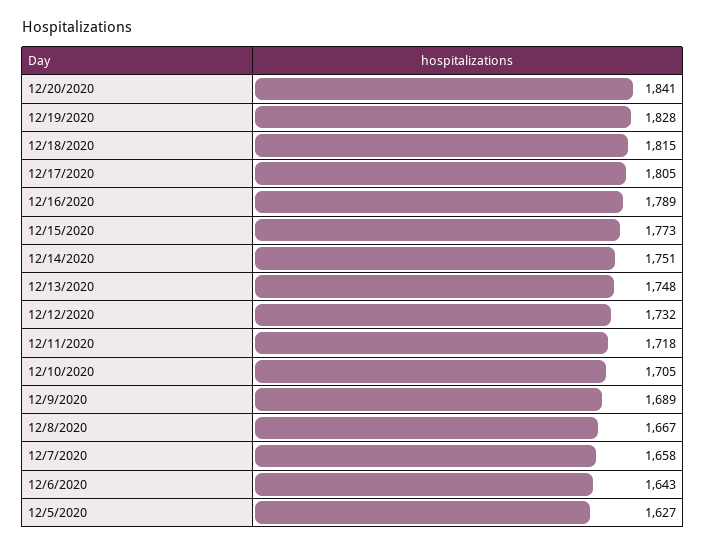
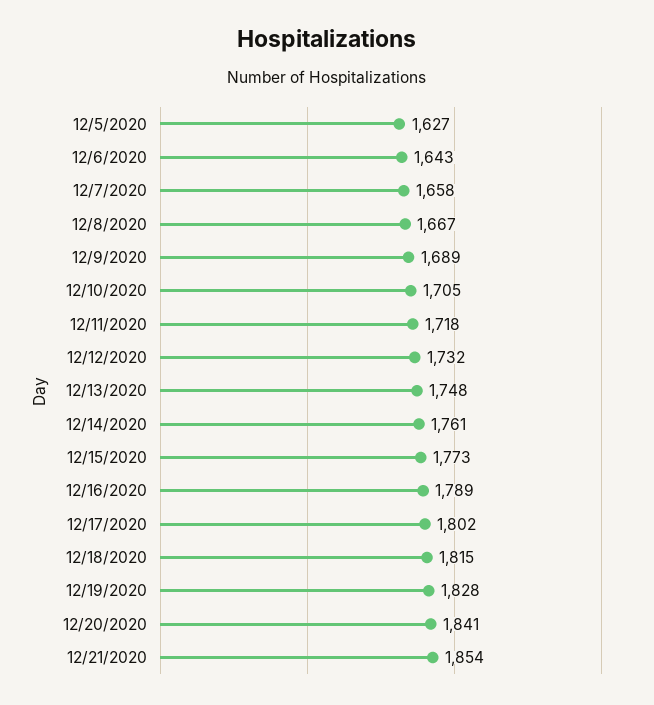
12/17/2020: 1805 -> 1802
12/14/2020: 1751 -> 1761
12/21/2020: none -> 1854

